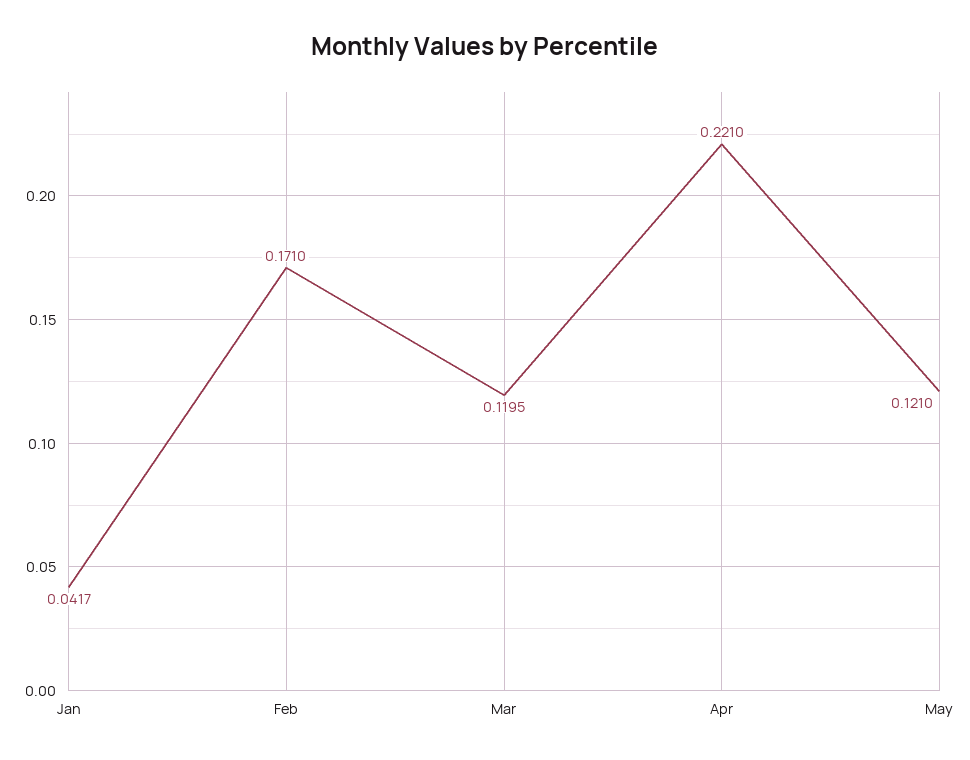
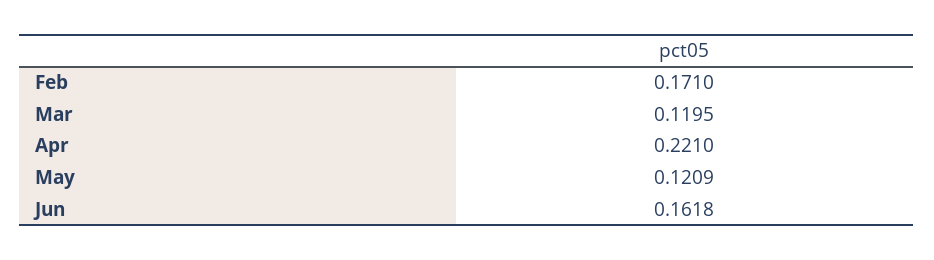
Jan: 0.0417 -> none
May: 0.121 -> 0.1209
Jun: none -> 0.1618

